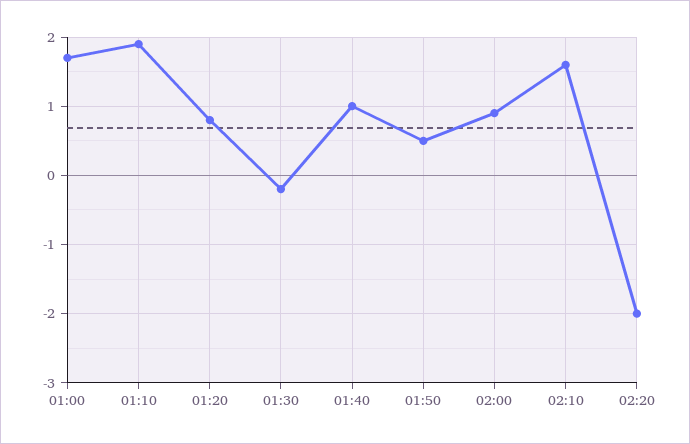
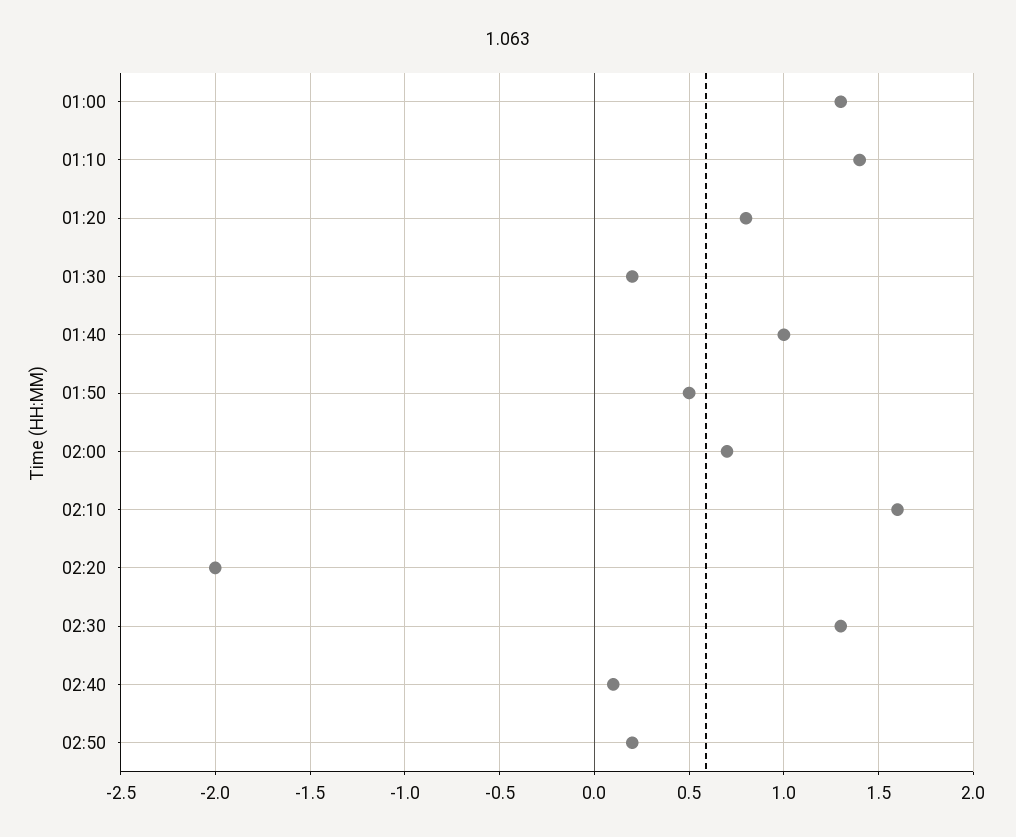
01:00: 1.7 -> 1.3
01:10: 1.9 -> 1.4
01:30: -0.2 -> 0.2
02:00: 0.9 -> 0.7
02:30: none -> 1.3
02:40: none -> 0.1
02:50: none -> 0.2

